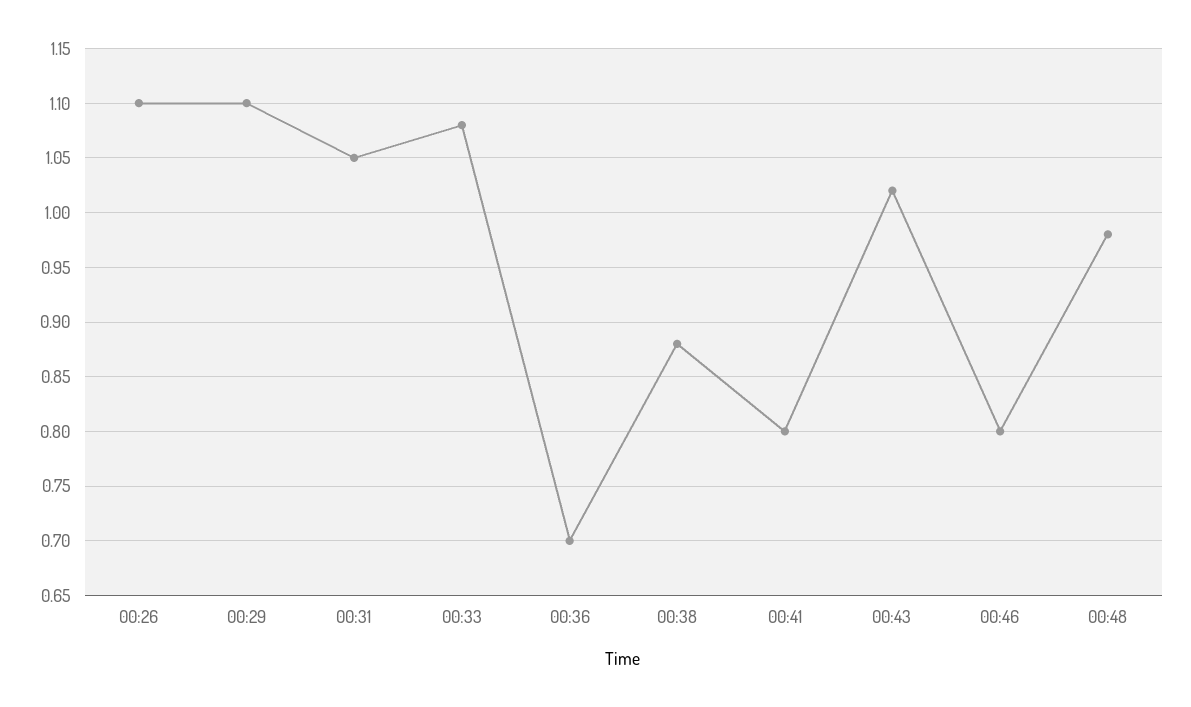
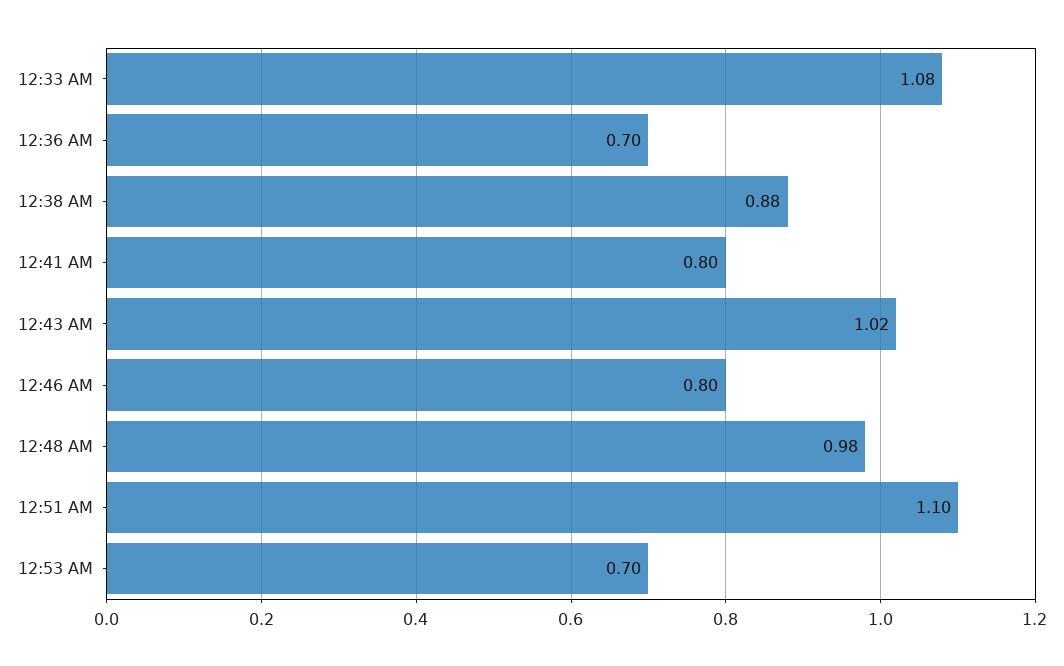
00:26: 1.1 -> none
00:29: 1.1 -> none
00:31: 1.05 -> none
12:51 AM: none -> 1.1
12:53 AM: none -> 0.7

